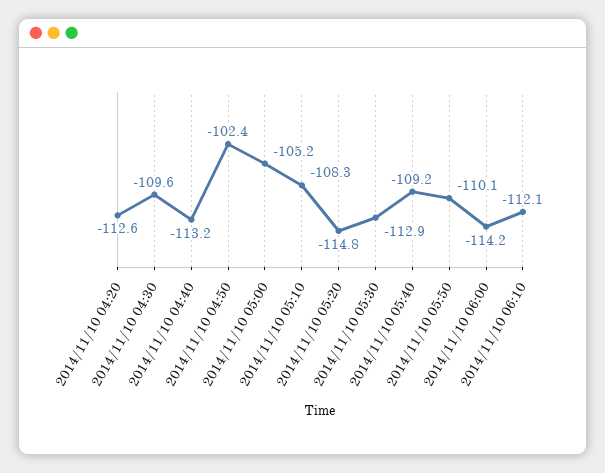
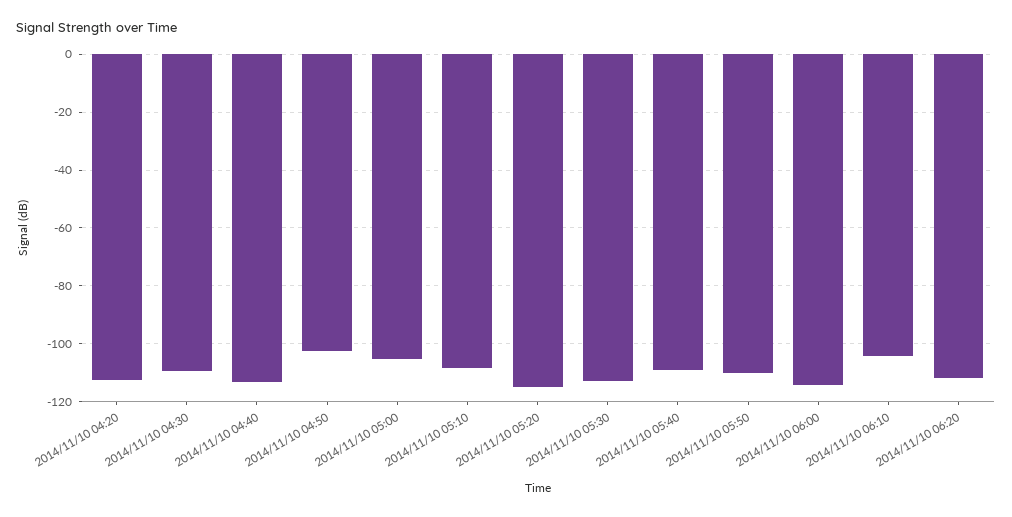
2014/11/10 06:10: -112.1 -> -105
2014/11/10 06:20: none -> -112.5

